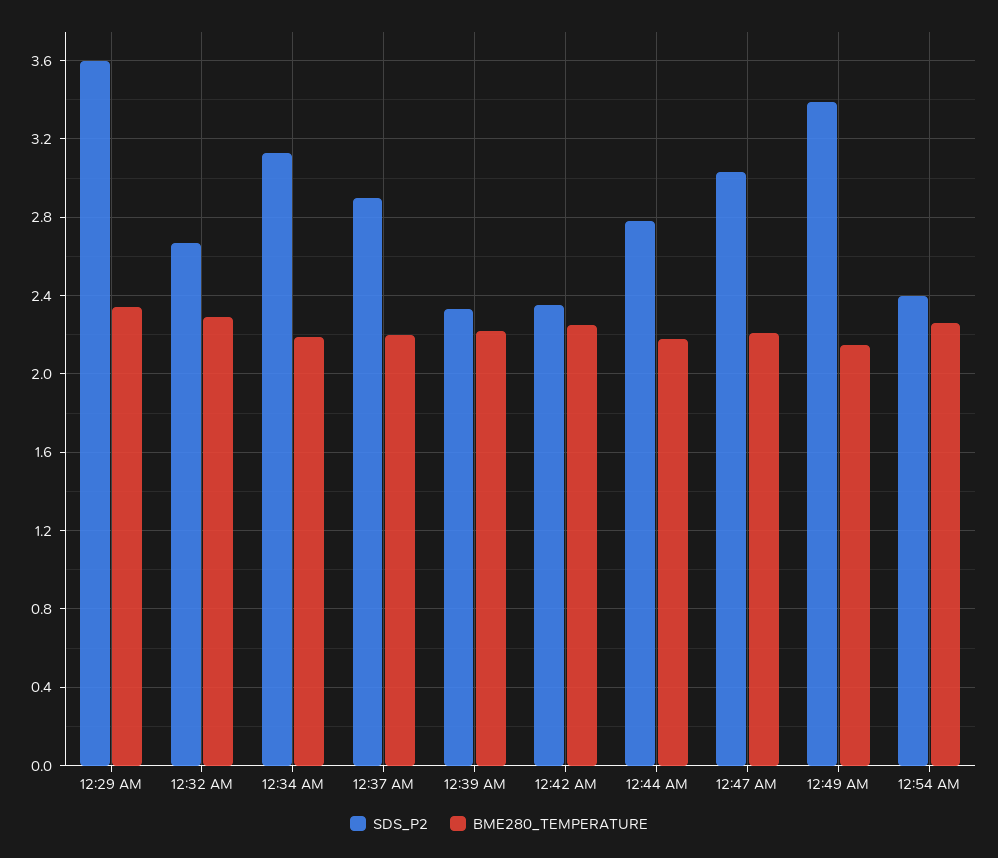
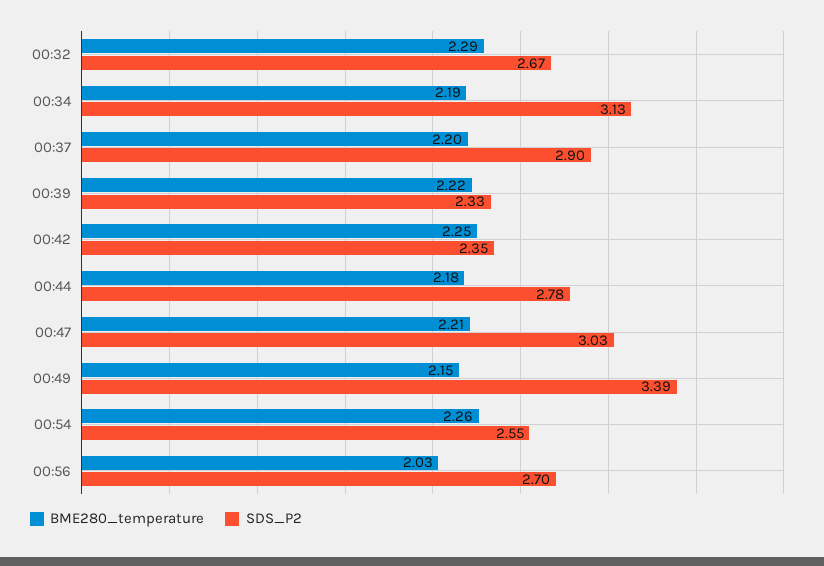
SDS_P2, 12:29 AM: 3.6 -> none
BME280_TEMPERATURE, 12:29 AM: 2.35 -> none
SDS_P2, 12:54 AM: 2.4 -> 2.55
BME280_TEMPERATURE, 00:56: none -> 2.03
SDS_P2, 00:56: none -> 2.7

